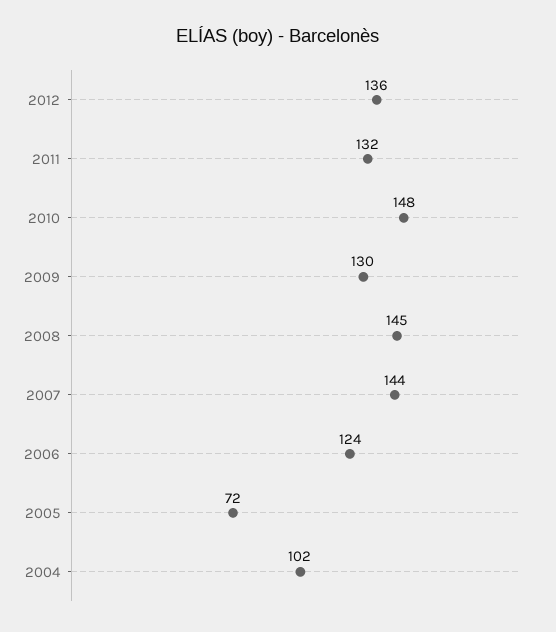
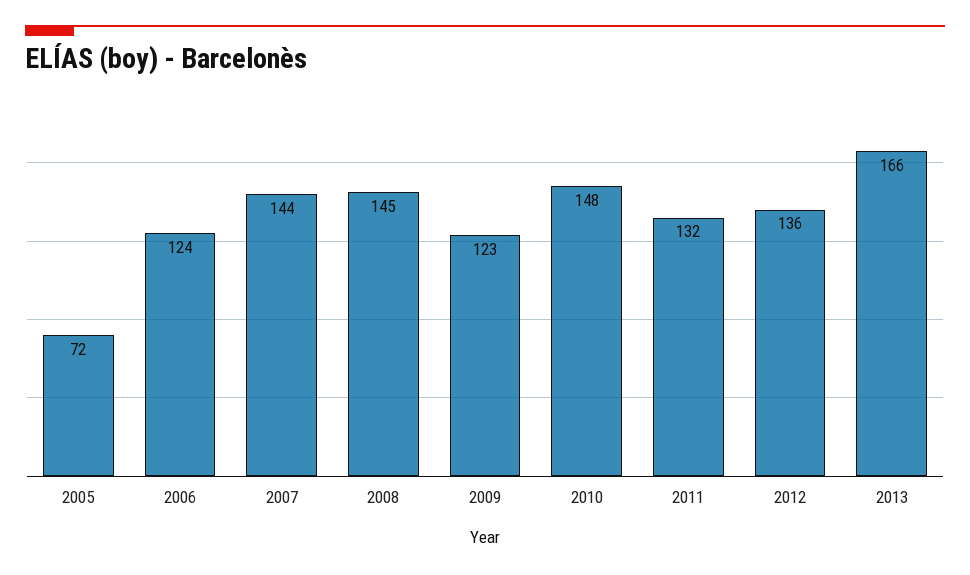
2009: 130 -> 123
2004: 102 -> none
2013: none -> 166

